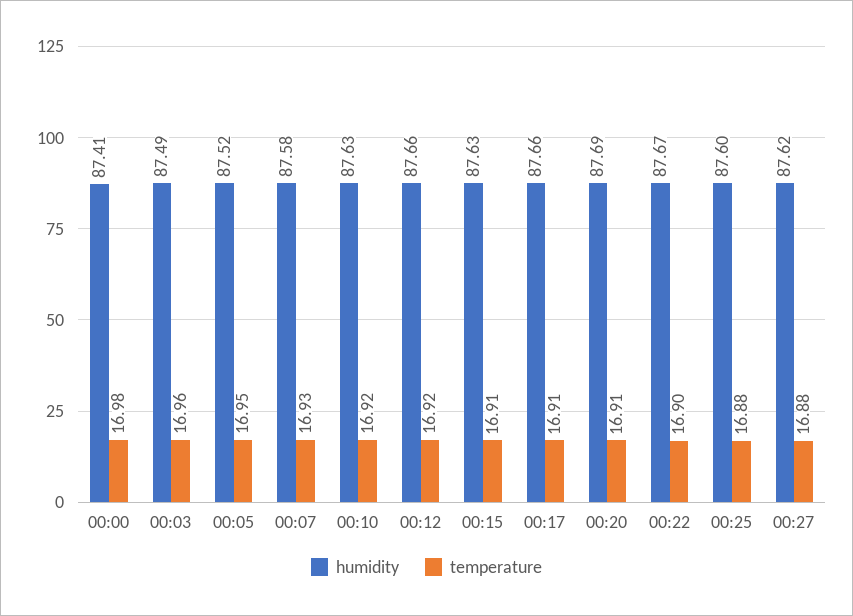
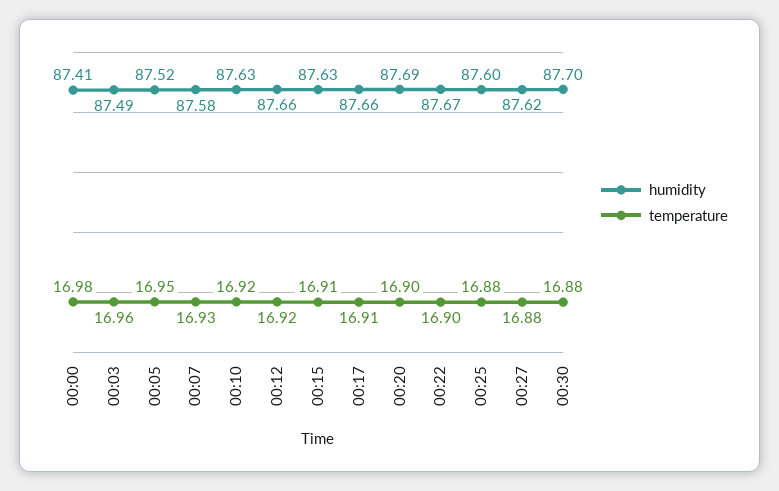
temperature, 00:20: 16.91 -> 16.9
humidity, 00:30: none -> 87.7
temperature, 00:30: none -> 16.88

